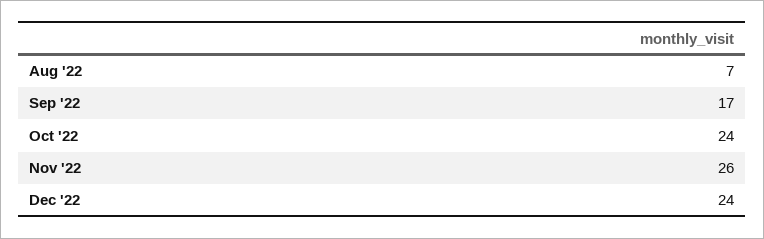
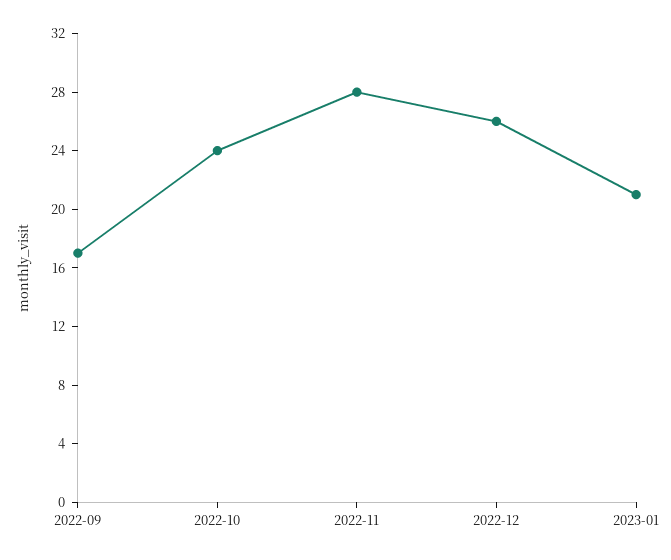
Aug '22: 7 -> none
Nov '22: 26 -> 28
Dec '22: 24 -> 26
2023-01: none -> 21

